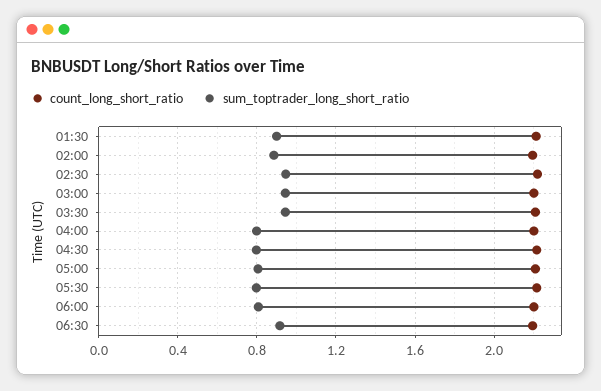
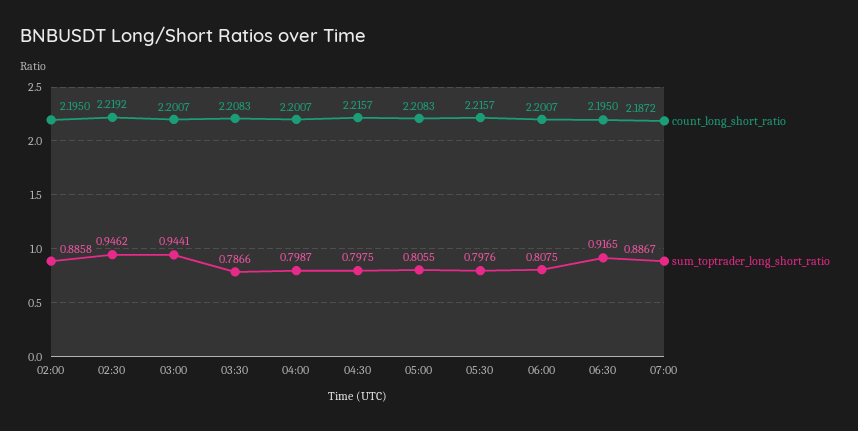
count_long_short_ratio, 01:30: 2.2 -> none
sum_toptrader_long_short_ratio, 01:30: 0.9 -> none
sum_toptrader_long_short_ratio, 03:30: 0.95 -> 0.7866
count_long_short_ratio, 07:00: none -> 2.1872
sum_toptrader_long_short_ratio, 07:00: none -> 0.8867

